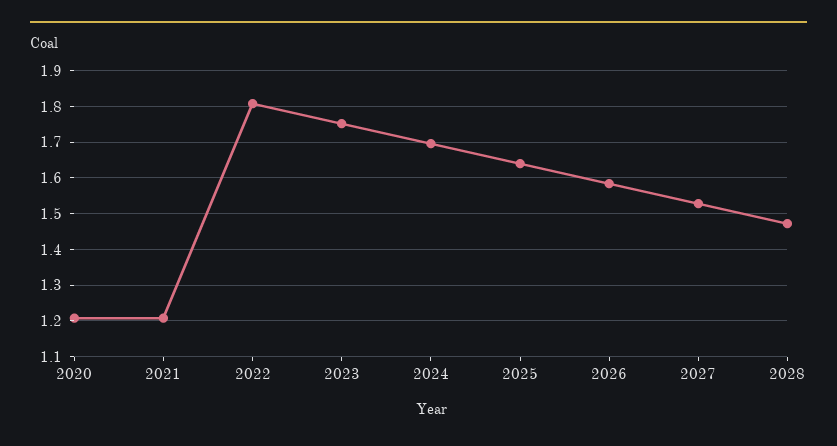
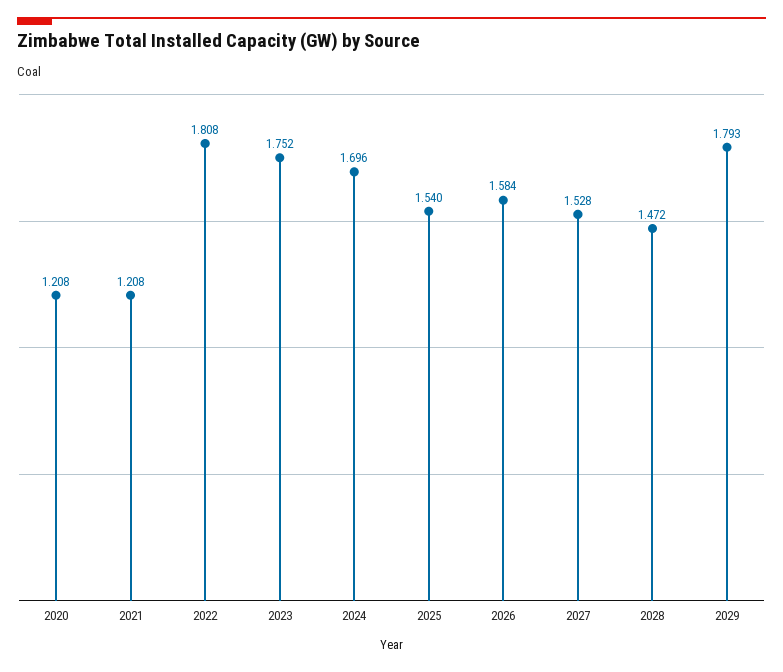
2025: 1.64 -> 1.54
2029: none -> 1.793

